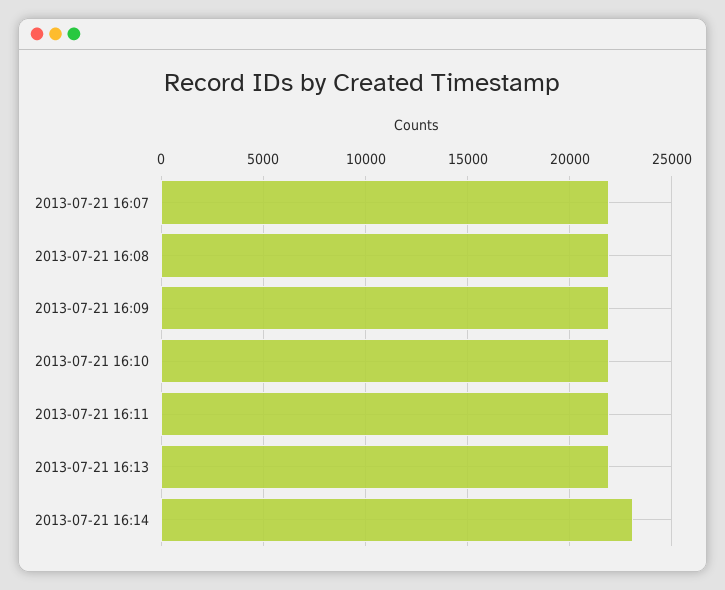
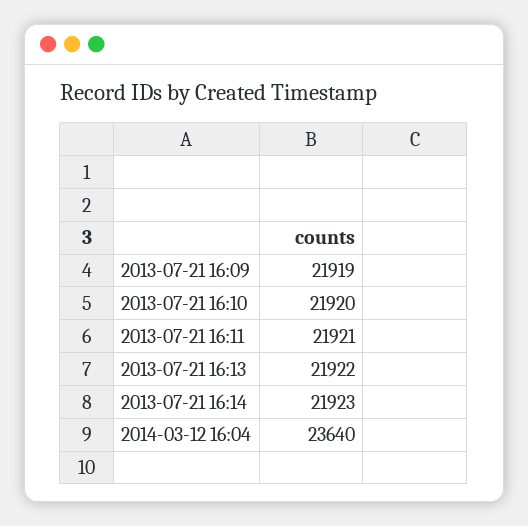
2013-07-21 16:07: 22000 -> none
2013-07-21 16:08: 22000 -> none
2013-07-21 16:14: 23000 -> 21923
2014-03-12 16:04: none -> 23640

